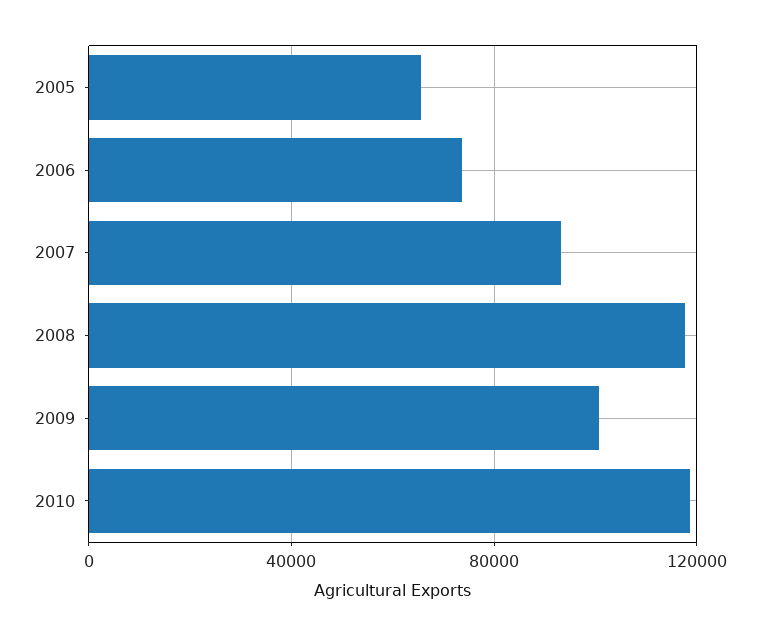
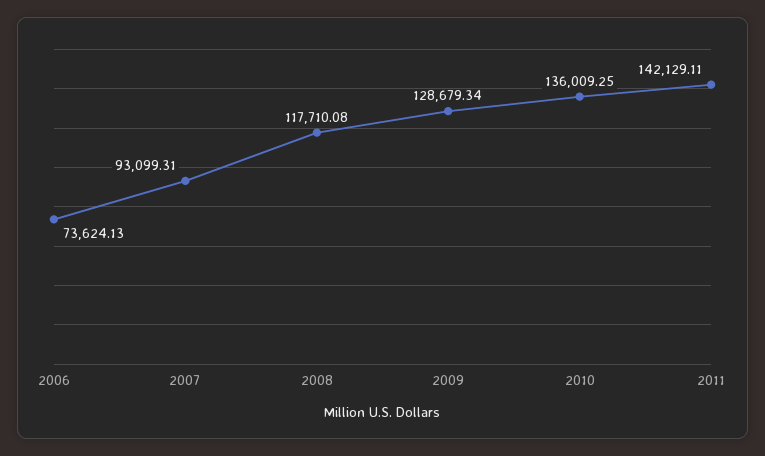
2005: 65000 -> none
2009: 100000 -> 128679.34
2010: 120000 -> 136009.25
2011: none -> 142129.11

